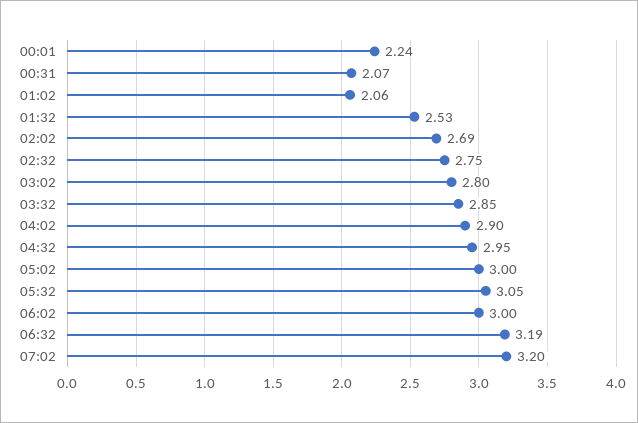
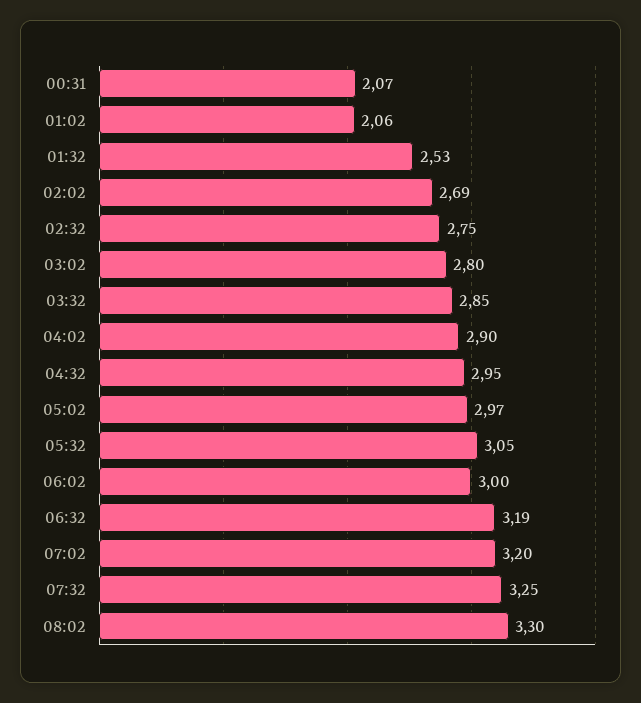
00:01: 2.24 -> none
05:02: 3 -> 2.97
07:32: none -> 3.25
08:02: none -> 3.3

